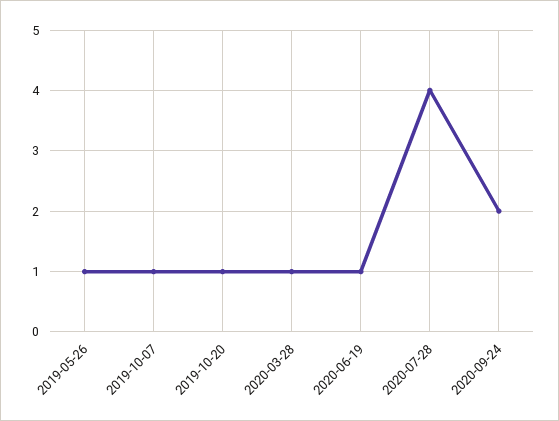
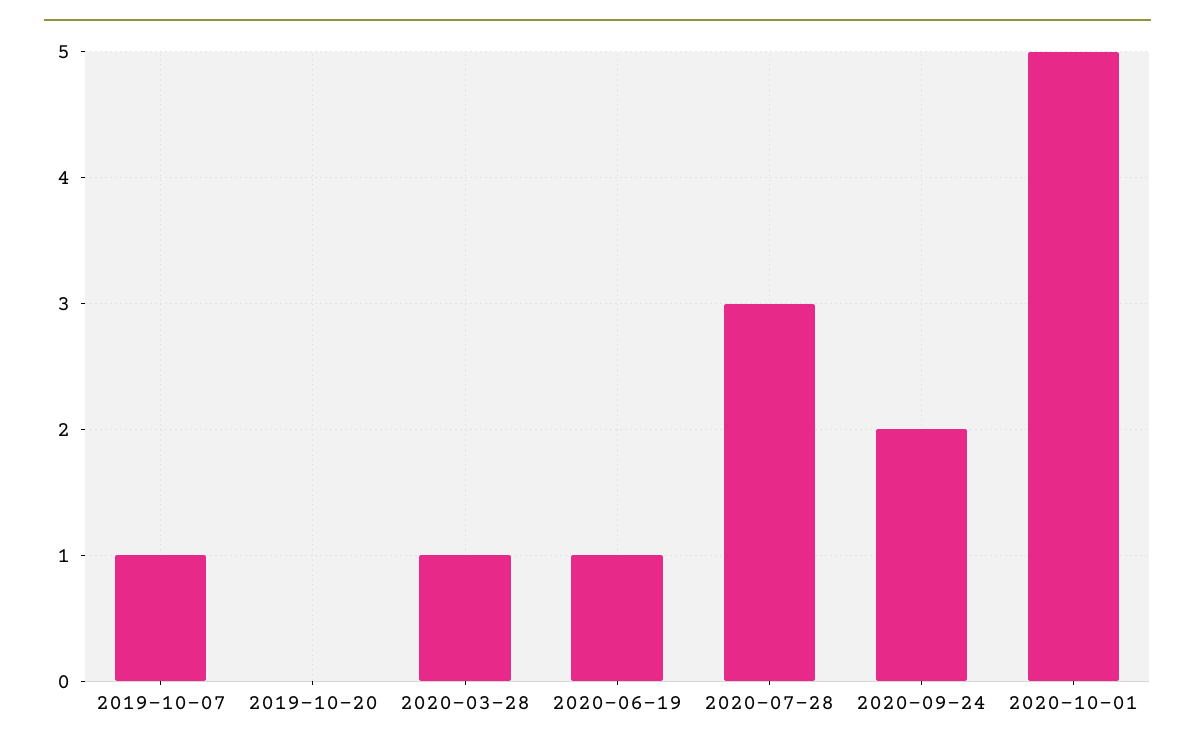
2019-05-26: 1 -> none
2019-10-20: 1 -> 0
2020-07-28: 4 -> 3
2020-10-01: none -> 5

